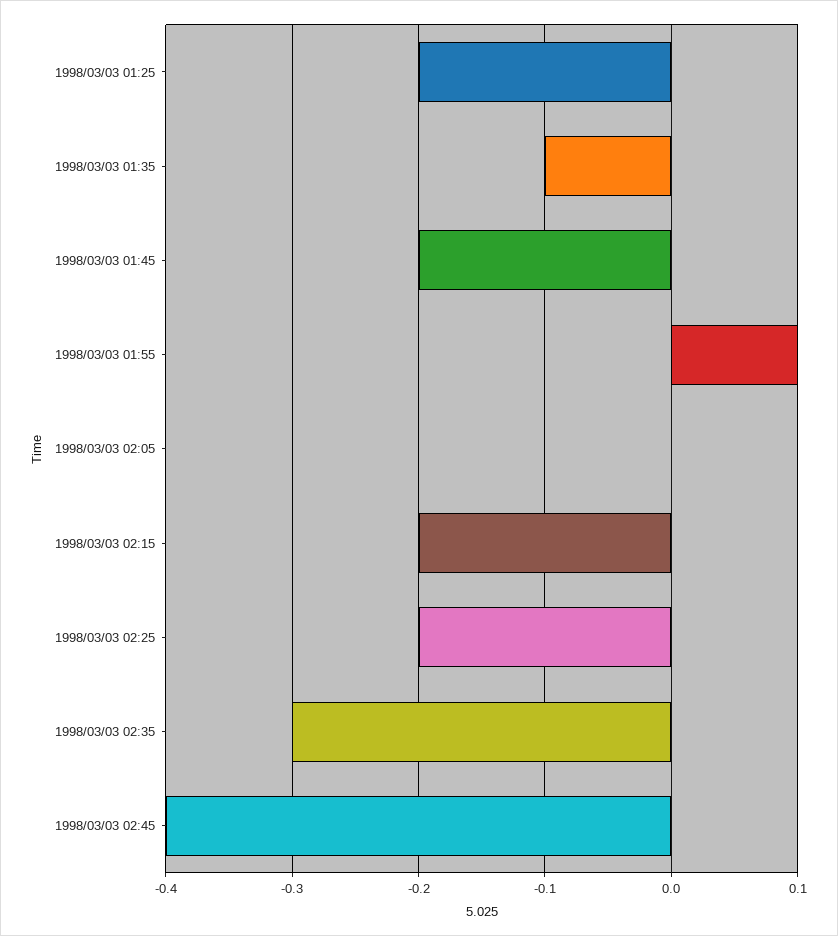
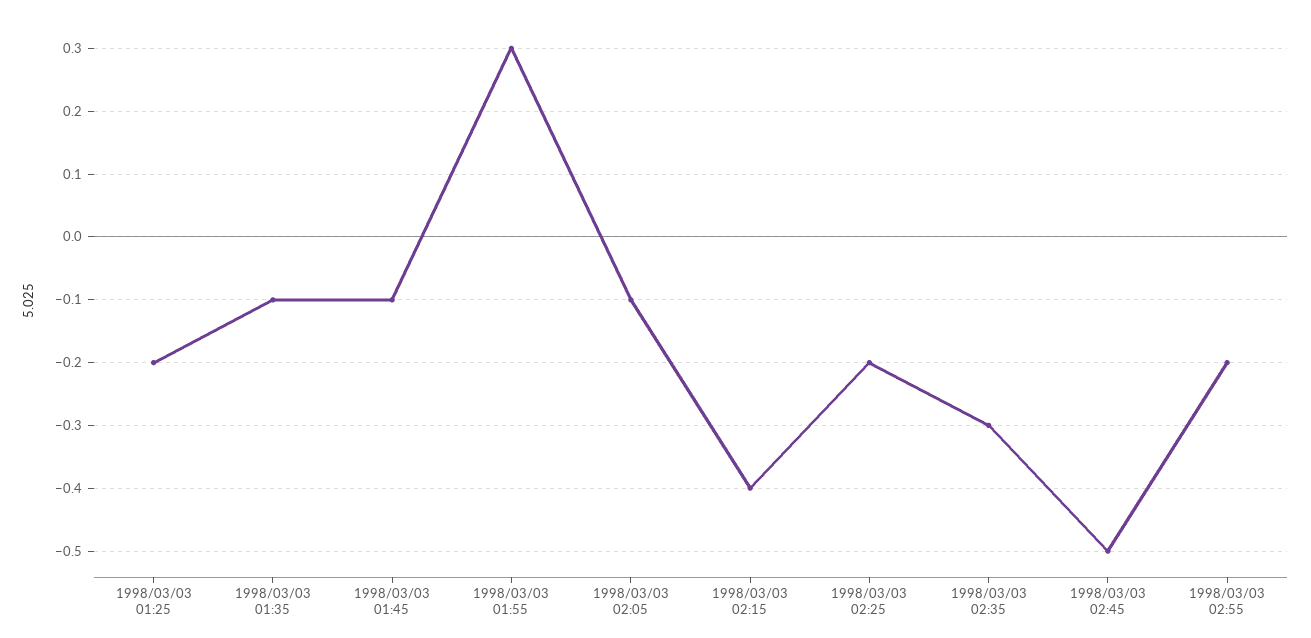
1998/03/03 01:45: -0.2 -> -0.1
1998/03/03 01:55: 0.1 -> 0.3
1998/03/03 02:05: 0 -> -0.1
1998/03/03 02:15: -0.2 -> -0.4
1998/03/03 02:45: -0.4 -> -0.5
1998/03/03 02:55: none -> -0.2

